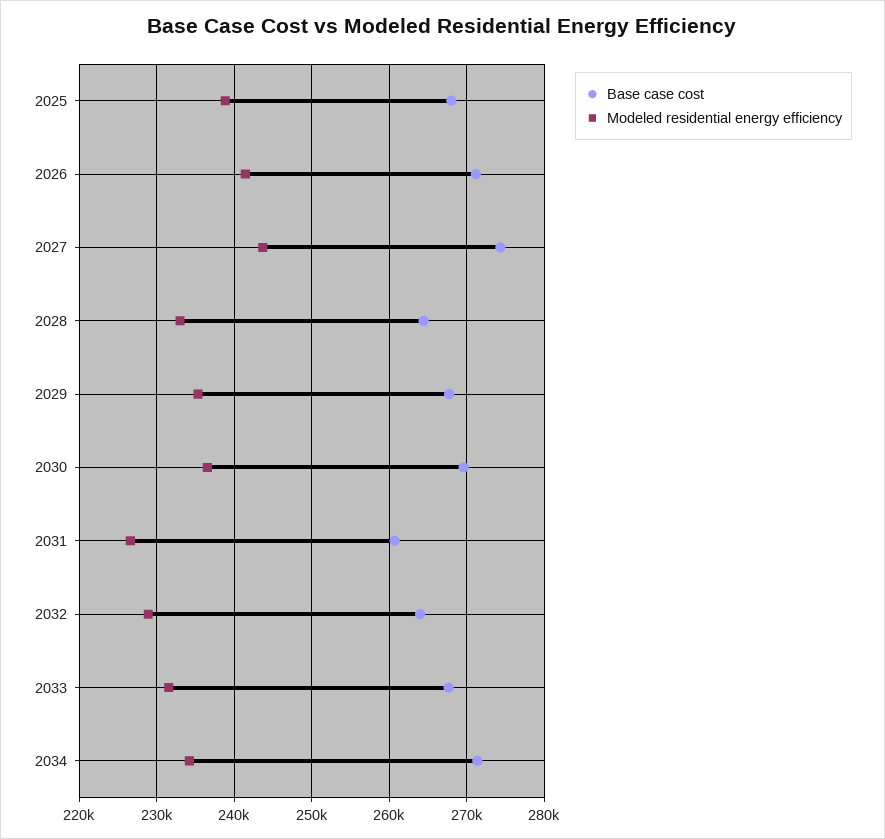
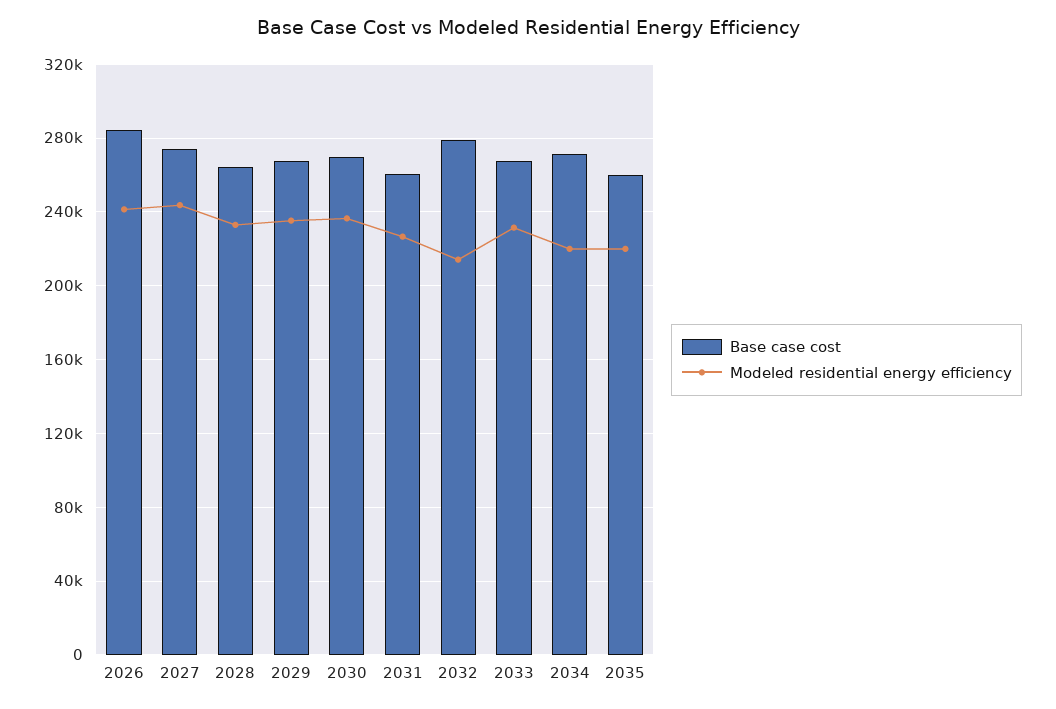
Base case cost, 2025: 268000 -> none
Modeled residential energy efficiency, 2025: 239000 -> none
Base case cost, 2026: 271000 -> 285000
Base case cost, 2032: 264000 -> 280000
Modeled residential energy efficiency, 2032: 229000 -> 215000
Modeled residential energy efficiency, 2034: 234000 -> 220000
Base case cost, 2035: none -> 260000
Modeled residential energy efficiency, 2035: none -> 220000

